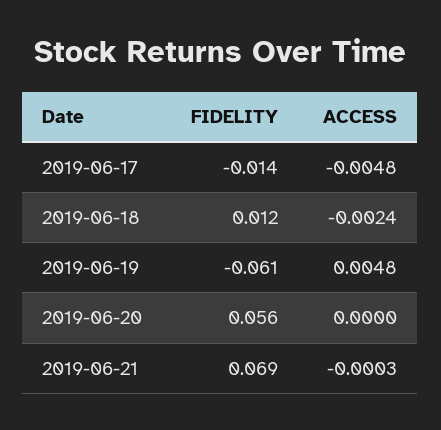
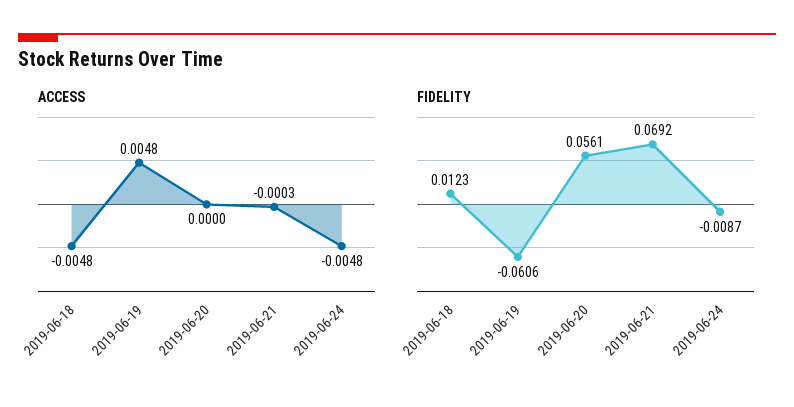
FIDELITY, 2019-06-17: -0.014 -> none
ACCESS, 2019-06-17: -0.0048 -> none
ACCESS, 2019-06-18: -0.0024 -> -0.0048
ACCESS, 2019-06-24: none -> -0.0048
FIDELITY, 2019-06-24: none -> -0.0087

